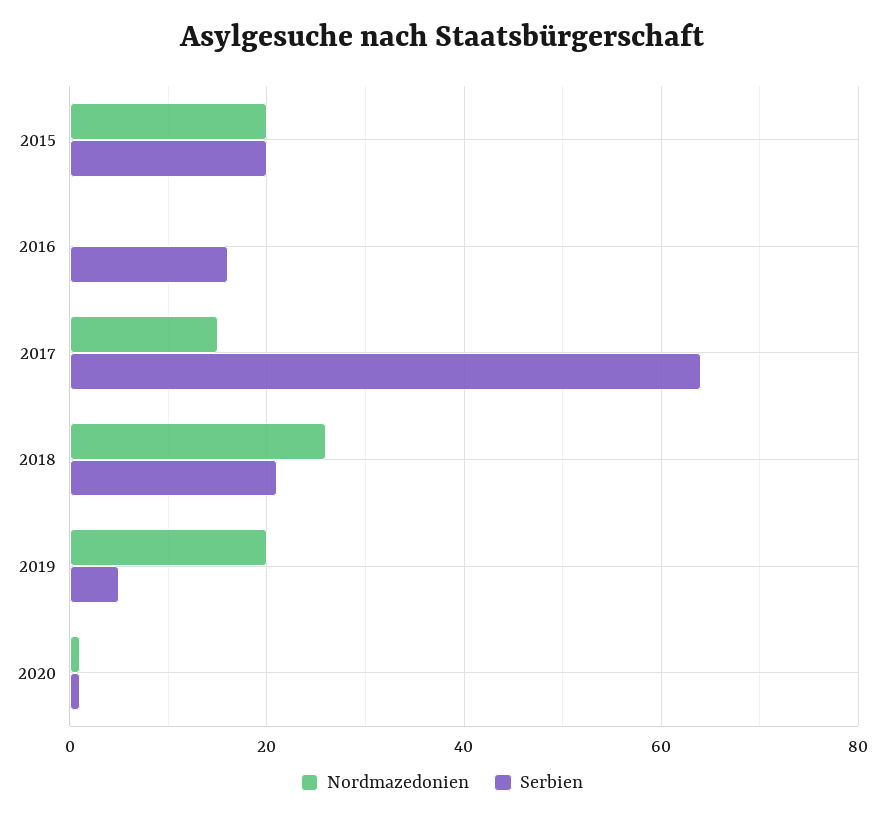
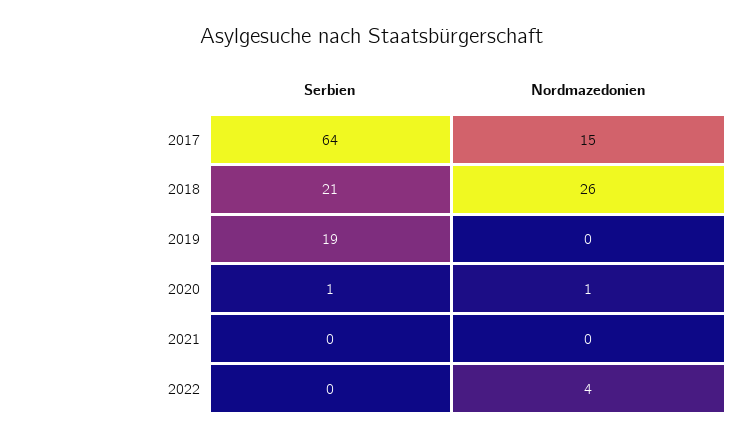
Nordmazedonien, 2015: 20 -> none
Serbien, 2015: 20 -> none
Nordmazedonien, 2016: 0 -> none
Serbien, 2016: 15 -> none
Nordmazedonien, 2019: 20 -> 0
Serbien, 2019: 5 -> 19
Serbien, 2021: none -> 0
Nordmazedonien, 2021: none -> 0
Serbien, 2022: none -> 0
Nordmazedonien, 2022: none -> 4

